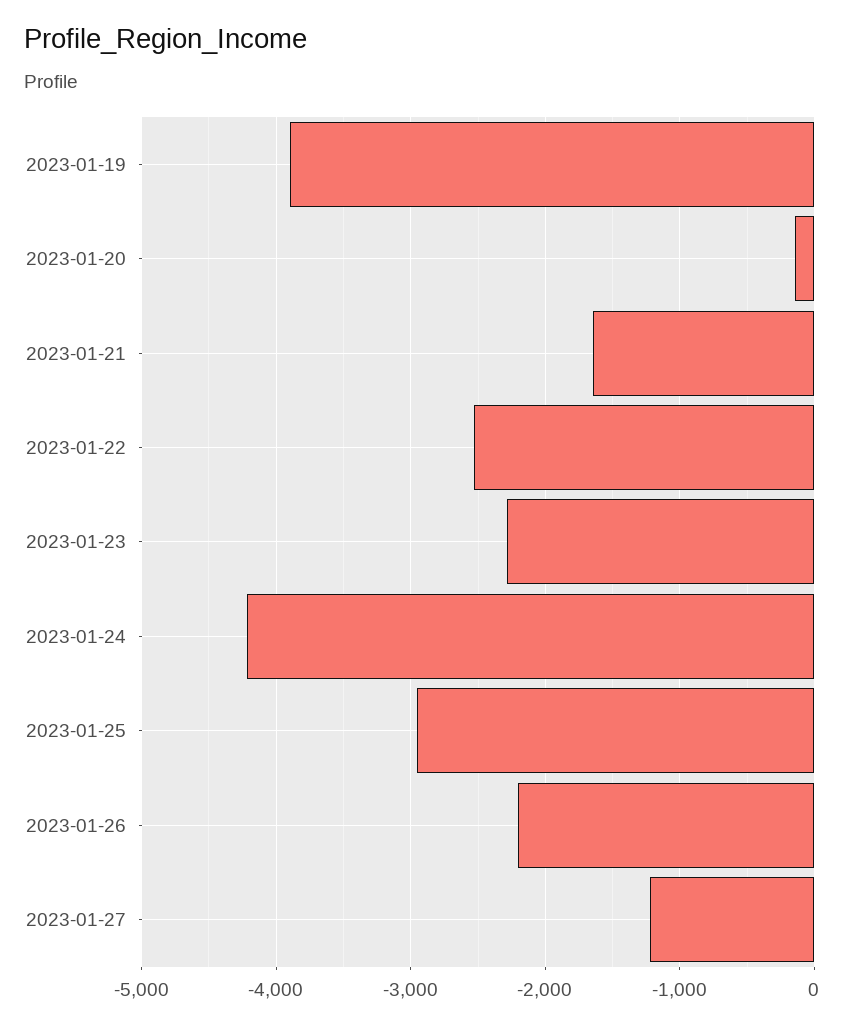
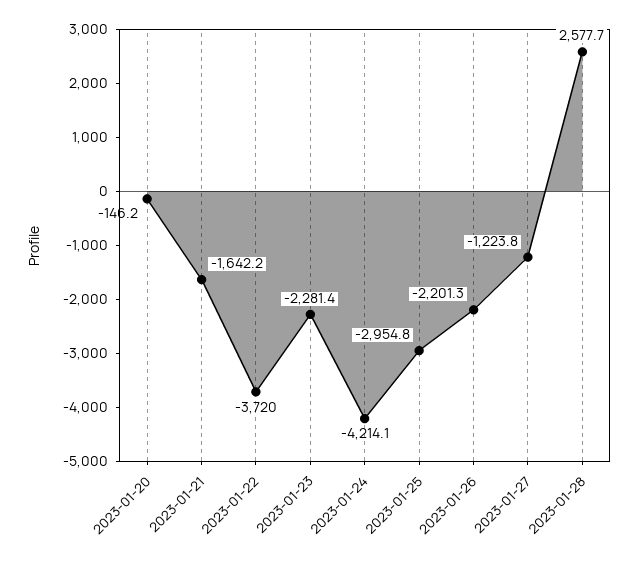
2023-01-19: -3900 -> none
2023-01-22: -2500 -> -3720
2023-01-28: none -> 2577.7

